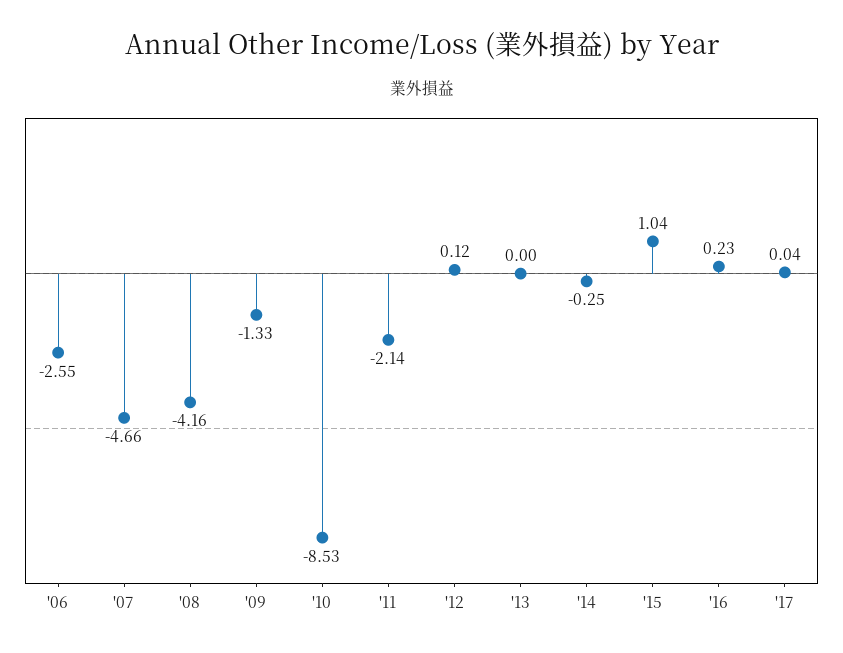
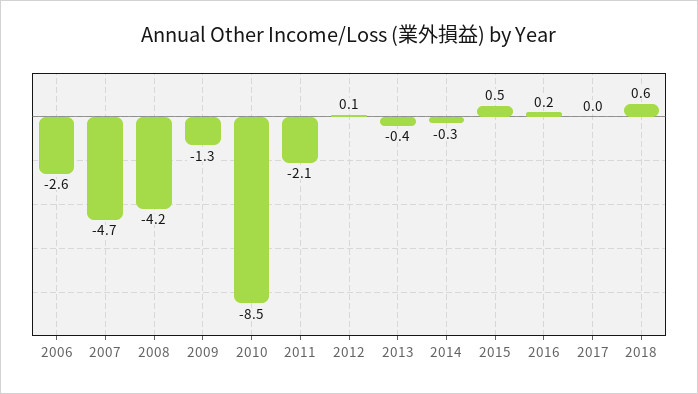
'13: 0 -> -0.4
'15: 1.04 -> 0.5
2018: none -> 0.6

